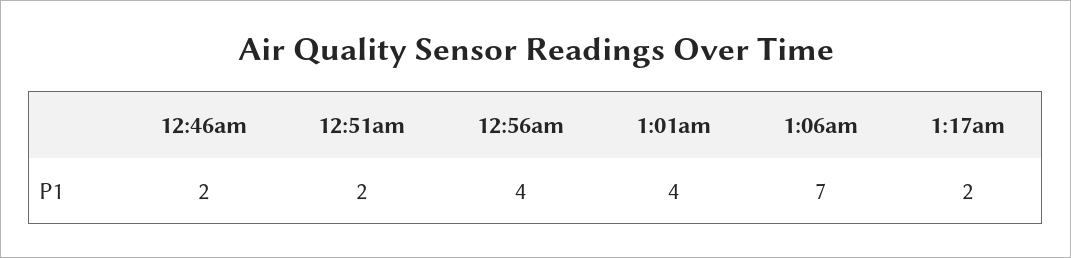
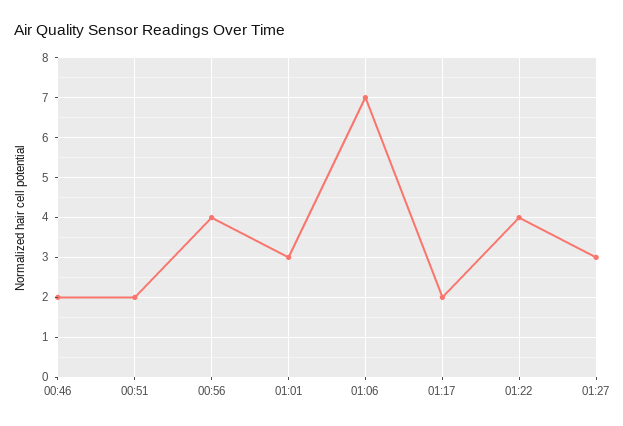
1:01am: 4 -> 3
01:22: none -> 4
01:27: none -> 3

